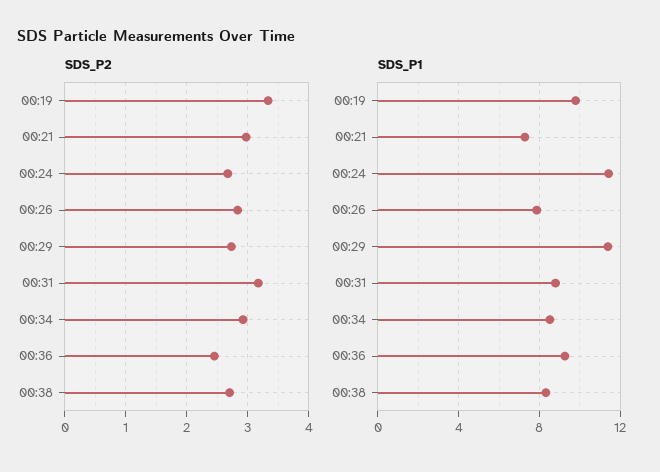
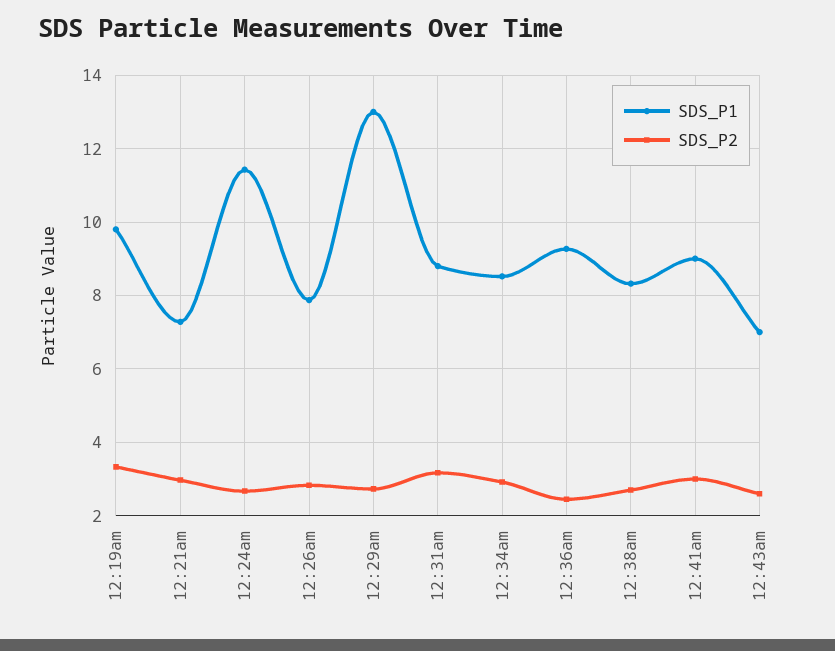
SDS_P1, 00:29: 11.5 -> 13
SDS_P1, 12:41am: none -> 9
SDS_P2, 12:41am: none -> 3
SDS_P1, 12:43am: none -> 7
SDS_P2, 12:43am: none -> 2.6

